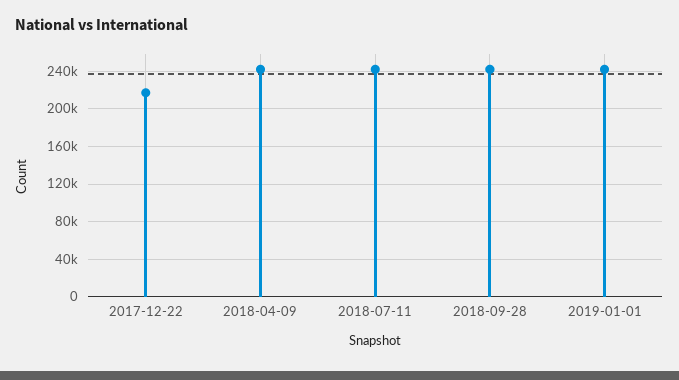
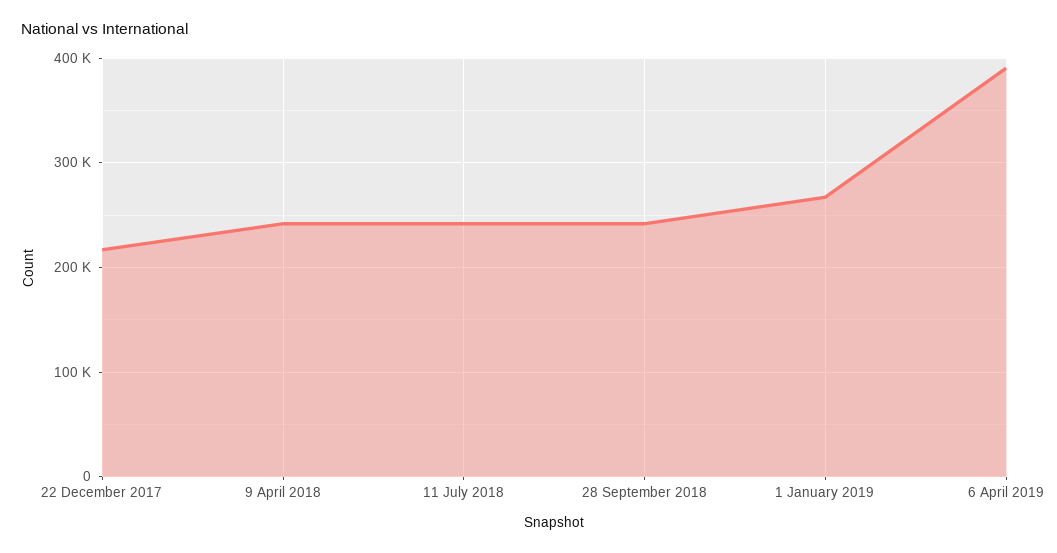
2019-01-01: 240000 -> 270000
6 April 2019: none -> 390000

